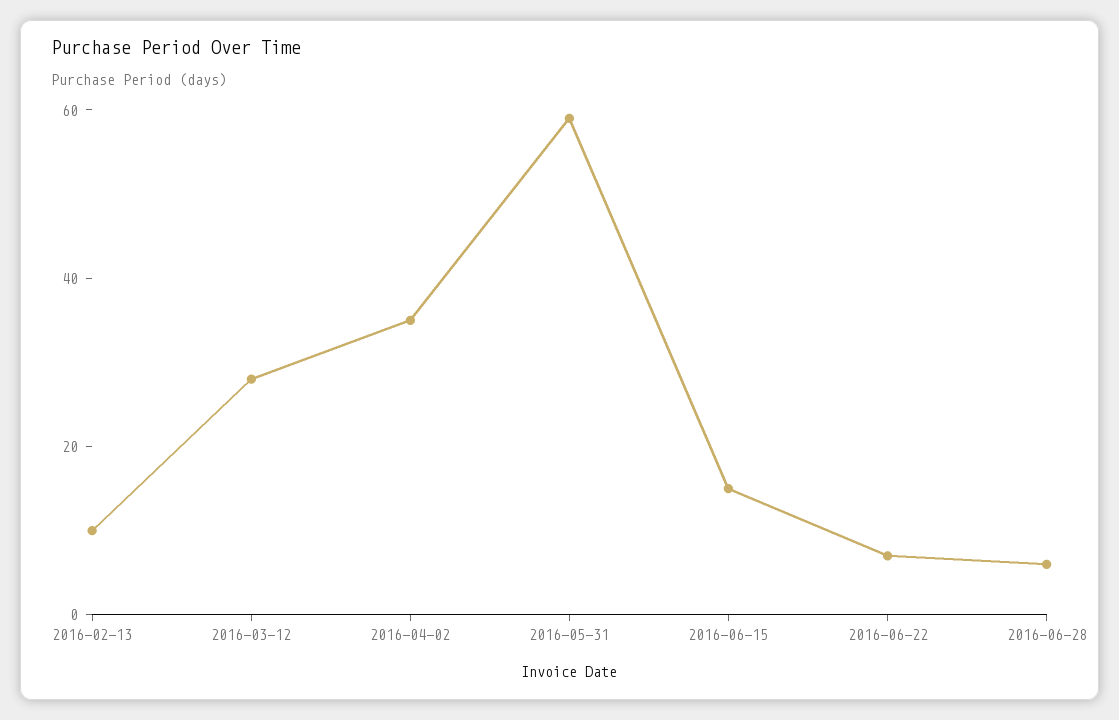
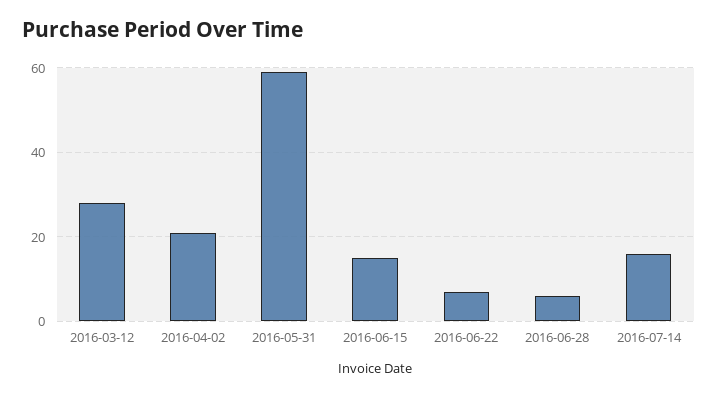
2016-02-13: 10 -> none
2016-04-02: 35 -> 20
2016-07-14: none -> 15

